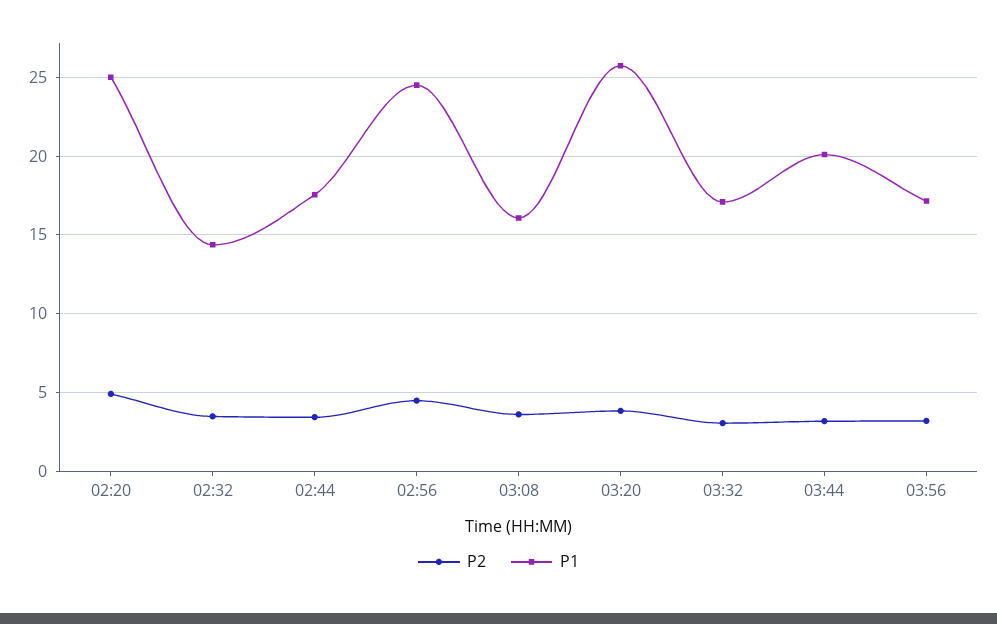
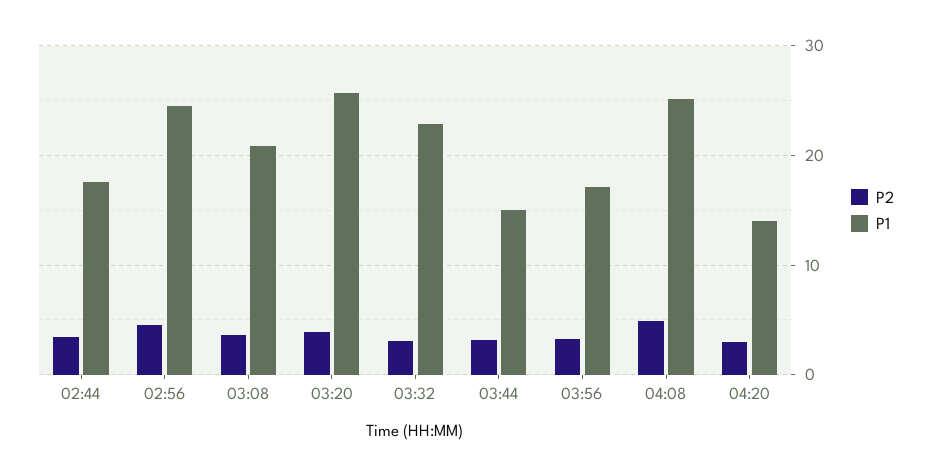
P2, 02:20: 5 -> none
P1, 02:20: 25 -> none
P2, 02:32: 3.5 -> none
P1, 02:32: 14.5 -> none
P1, 03:08: 16 -> 21
P1, 03:32: 17 -> 23
P1, 03:44: 20 -> 15
P2, 04:08: none -> 5
P1, 04:08: none -> 25
P2, 04:20: none -> 3
P1, 04:20: none -> 14

